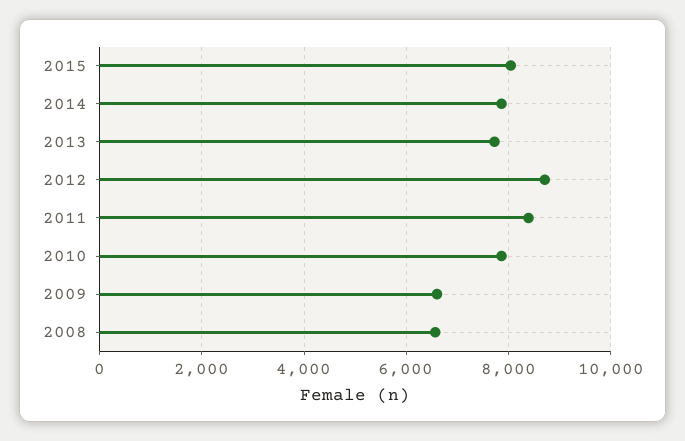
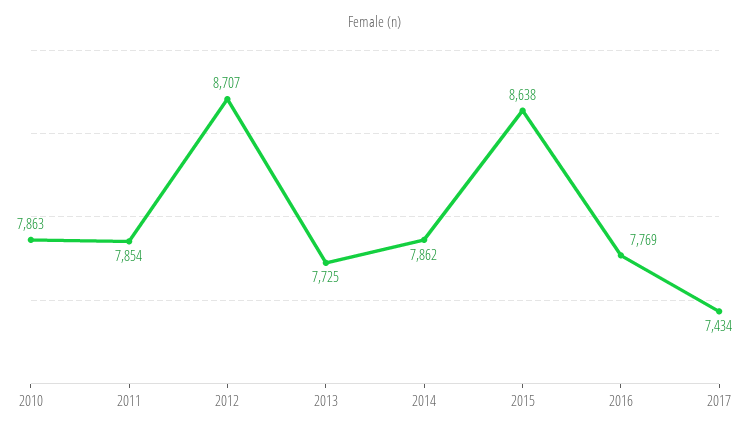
2015: 8000 -> 8638
2011: 8400 -> 7854
2009: 6600 -> none
2008: 6600 -> none
2016: none -> 7769
2017: none -> 7434

